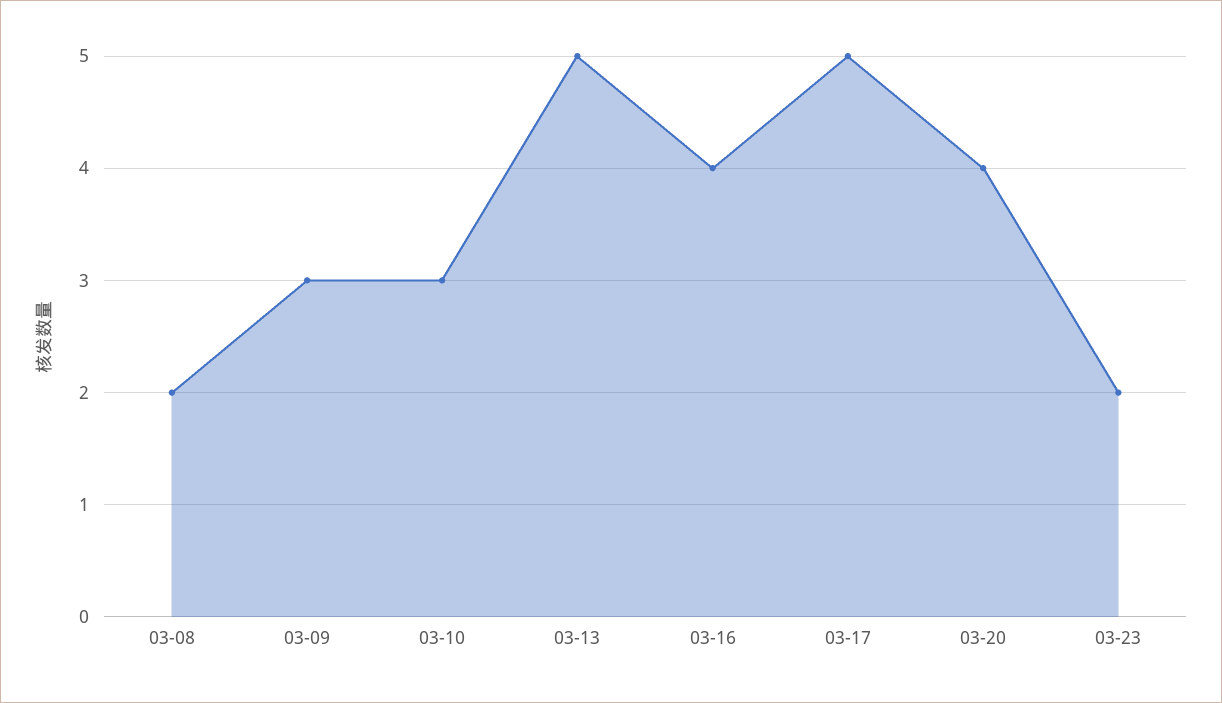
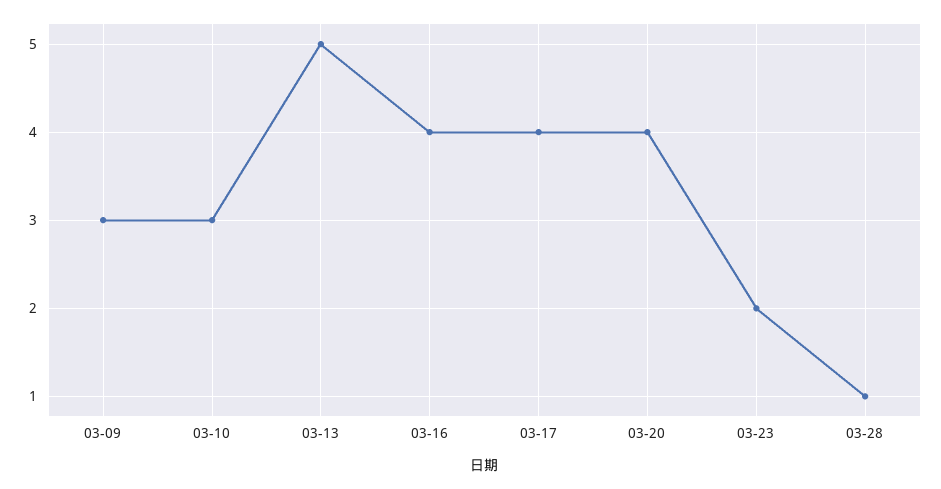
03-08: 2 -> none
03-17: 5 -> 4
03-28: none -> 1

